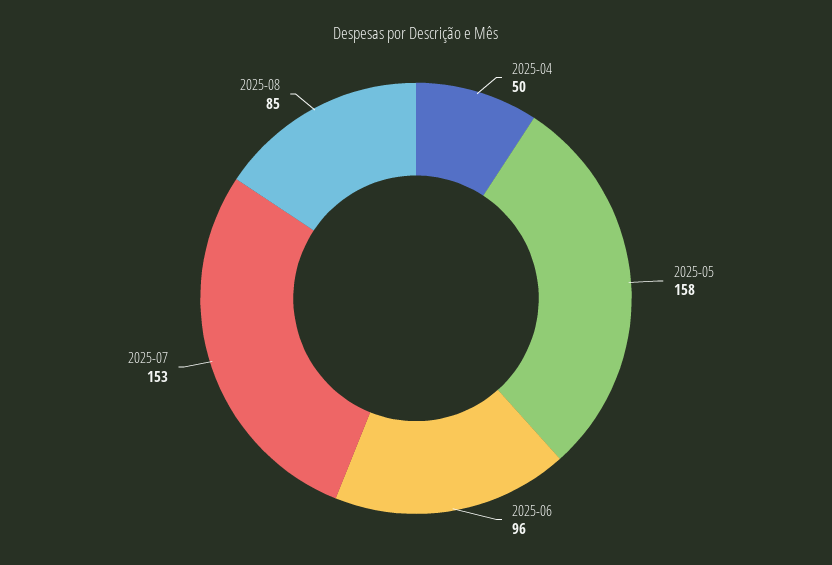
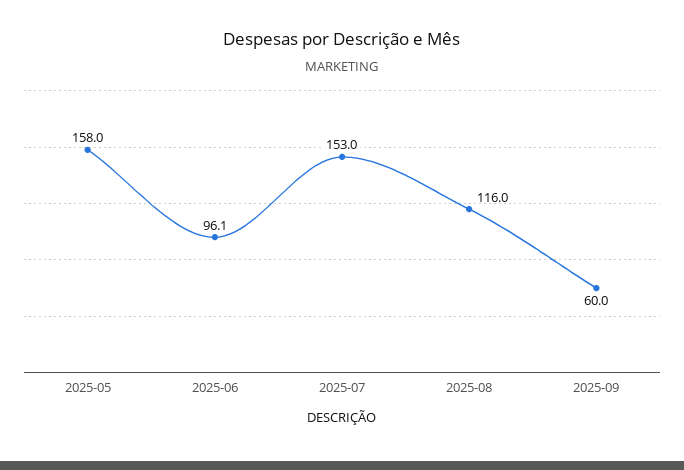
2025-04: 50 -> none
2025-08: 85 -> 116
2025-09: none -> 60

